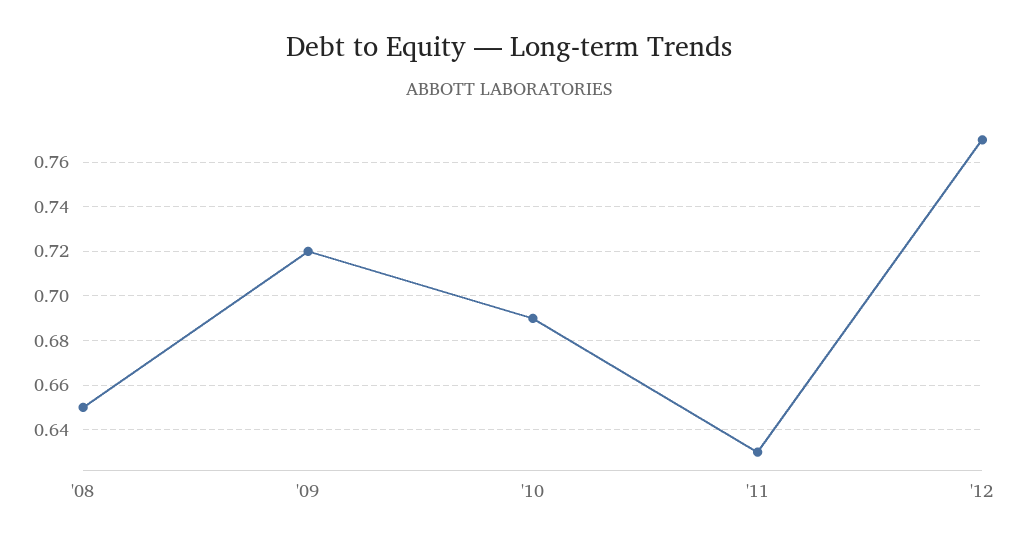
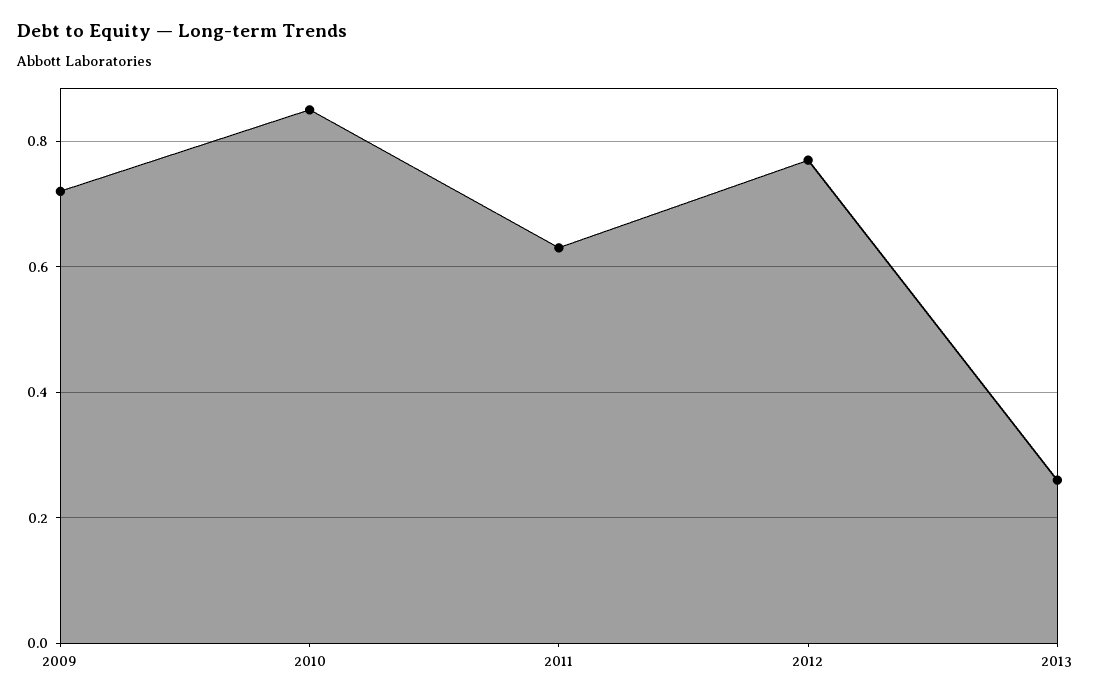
'08: 0.65 -> none
'10: 0.69 -> 0.85
2013: none -> 0.25

